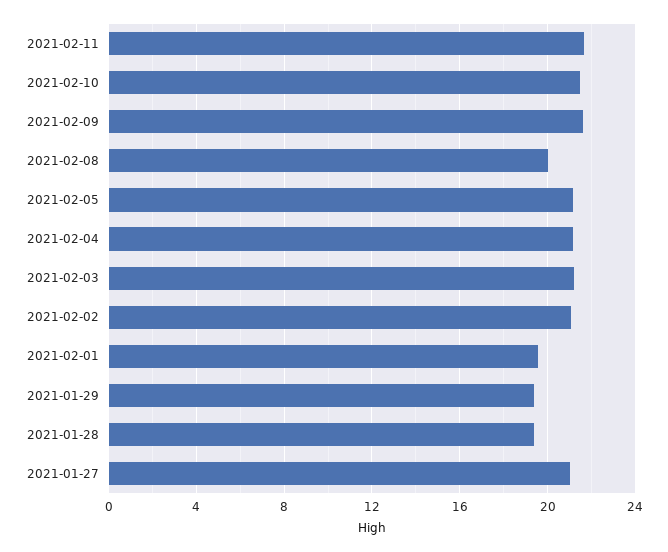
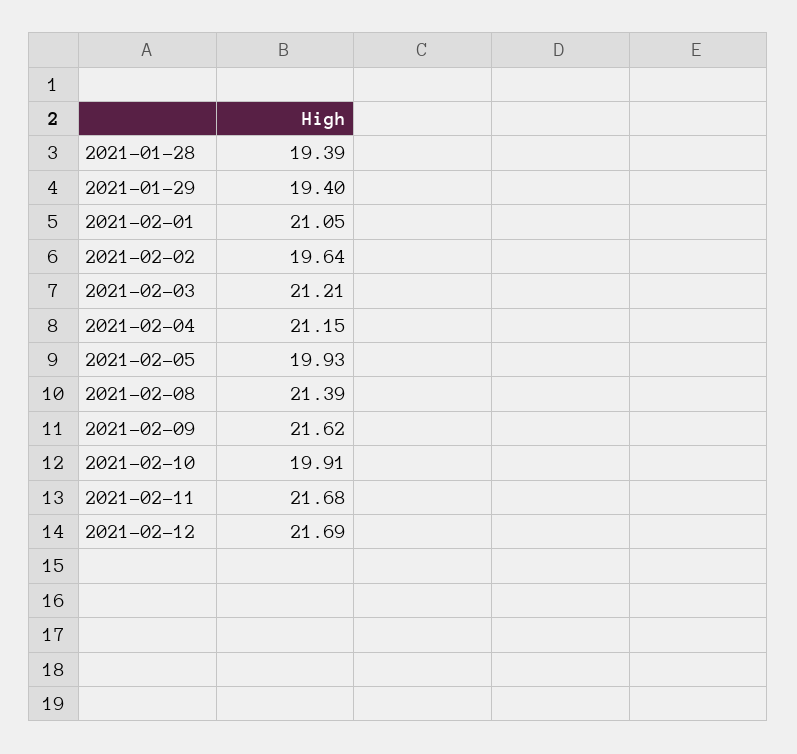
2021-02-10: 21.5 -> 19.91
2021-02-08: 20 -> 21.39
2021-02-05: 21 -> 19.93
2021-02-02: 21 -> 19.64
2021-02-01: 19.5 -> 21.05
2021-01-27: 21 -> none
2021-02-12: none -> 21.69

